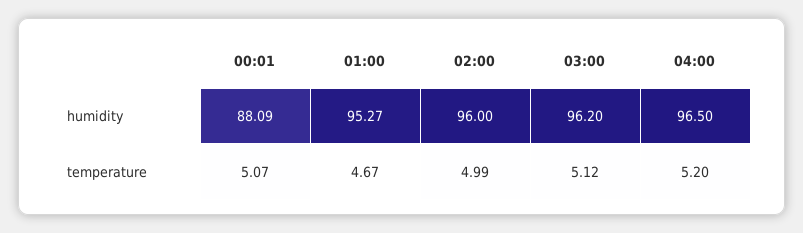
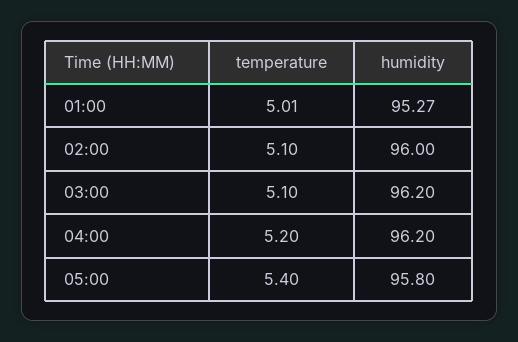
00:01, humidity: 88.09 -> none
04:00, humidity: 96.5 -> 96.2
00:01, temperature: 5.07 -> none
01:00, temperature: 4.67 -> 5.01
02:00, temperature: 4.99 -> 5.1
03:00, temperature: 5.12 -> 5.1
05:00, temperature: none -> 5.4
05:00, humidity: none -> 95.8

